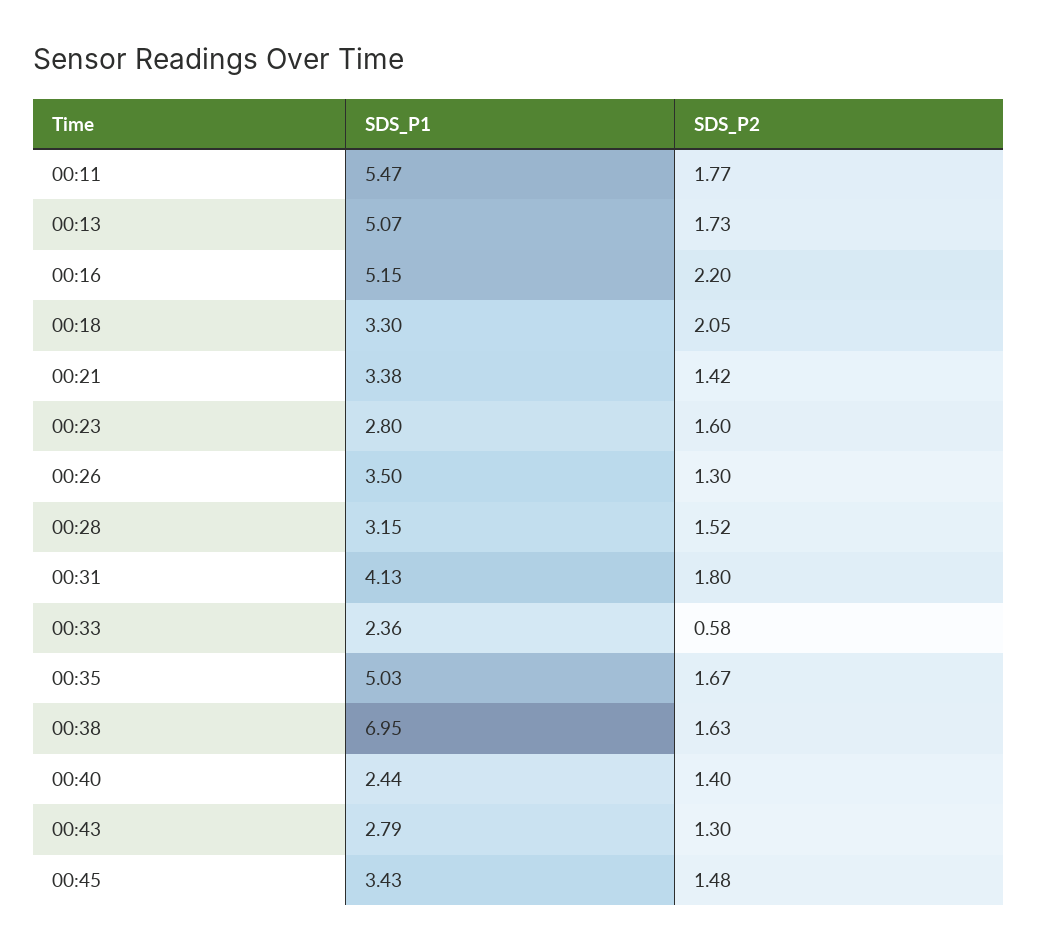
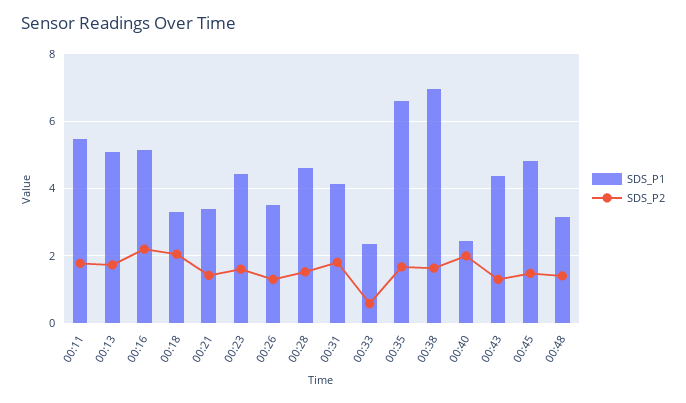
SDS_P1, 00:23: 2.8 -> 4.4
SDS_P1, 00:28: 3.15 -> 4.6
SDS_P1, 00:35: 5.03 -> 6.6
SDS_P2, 00:40: 1.4 -> 2
SDS_P1, 00:43: 2.79 -> 4.4
SDS_P1, 00:45: 3.43 -> 4.8
SDS_P1, 00:48: none -> 3.2
SDS_P2, 00:48: none -> 1.4

